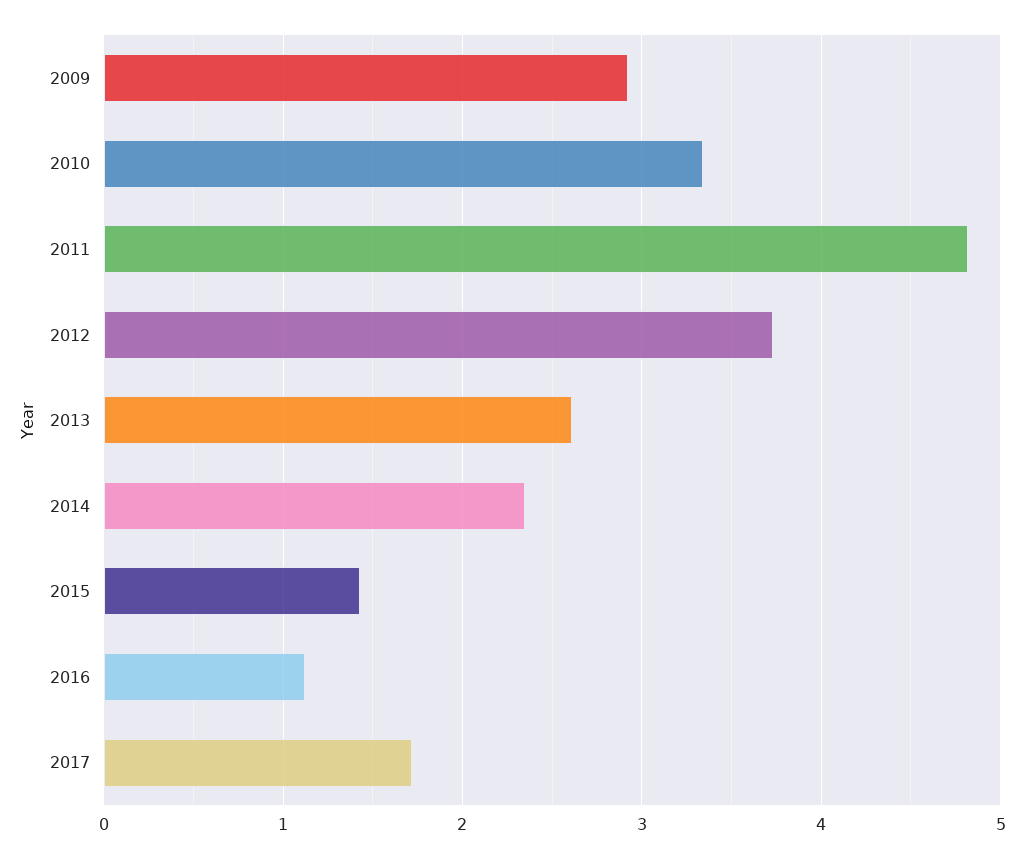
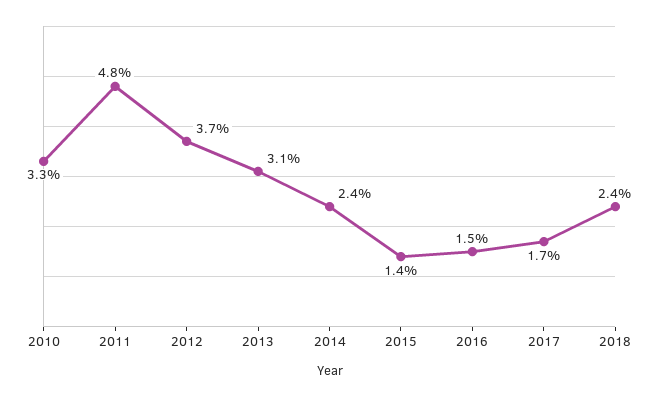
2009: 2.9 -> none
2013: 2.6 -> 3.1
2016: 1.1 -> 1.5
2018: none -> 2.4

